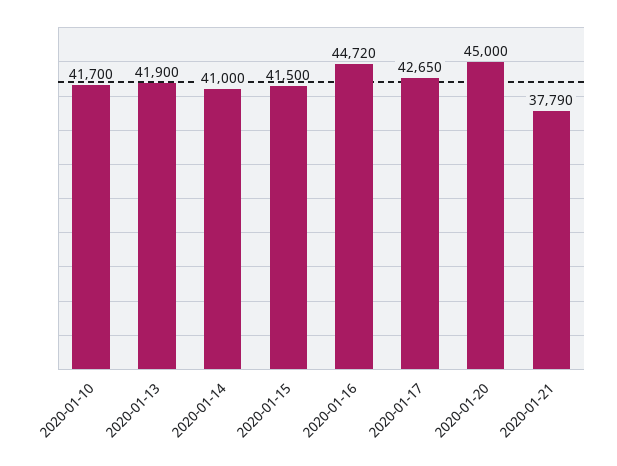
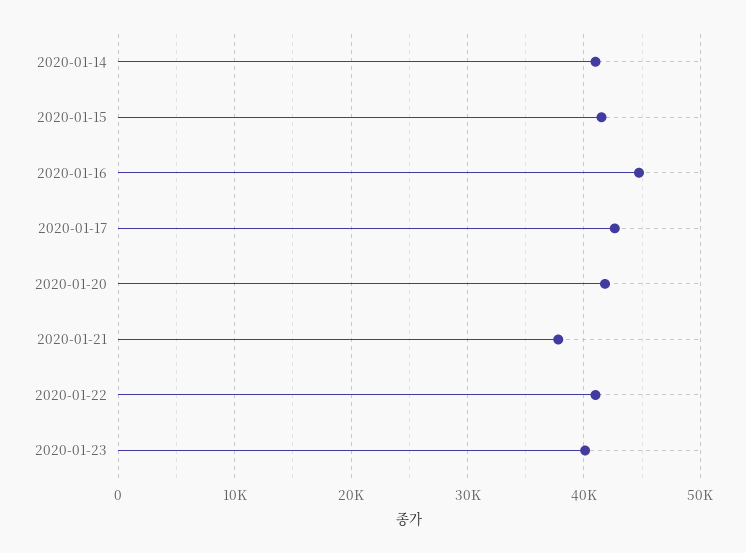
2020-01-10: 41700 -> none
2020-01-13: 41900 -> none
2020-01-20: 45000 -> 42000
2020-01-22: none -> 41000
2020-01-23: none -> 40000

